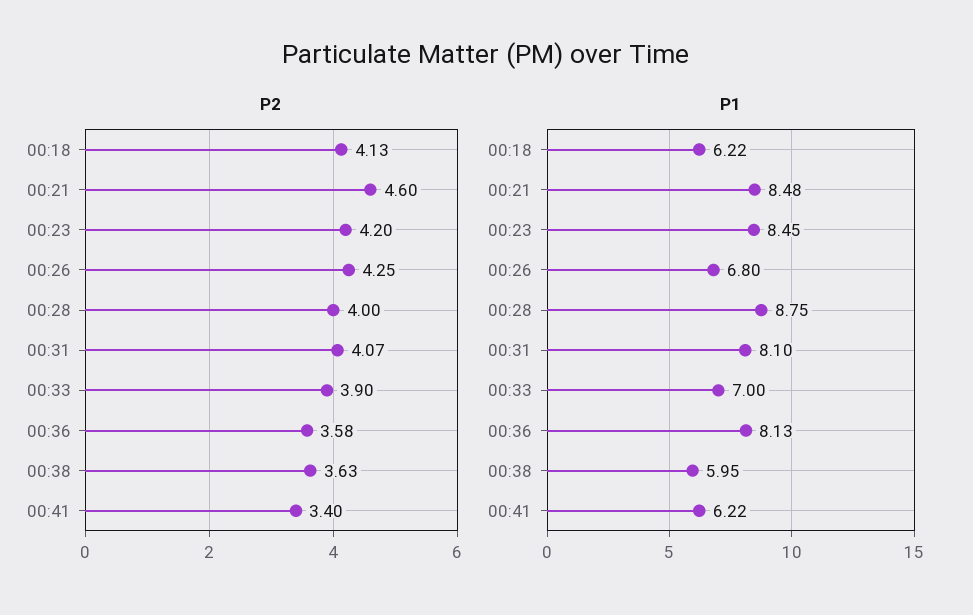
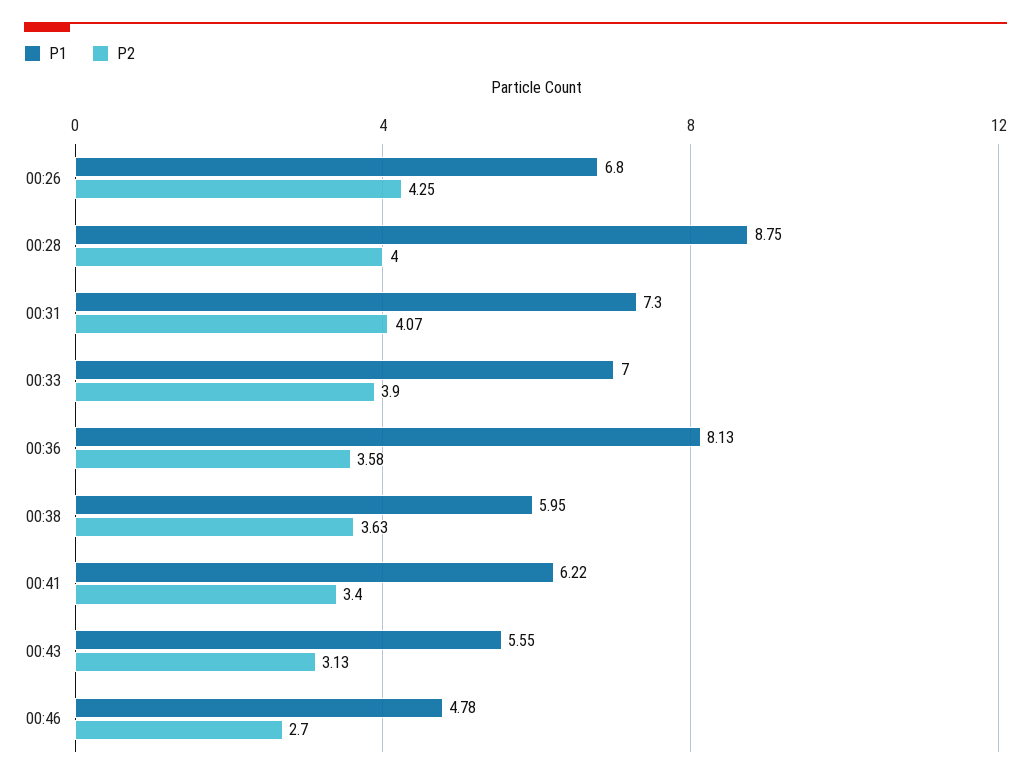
P2, 00:18: 4.13 -> none
P2, 00:21: 4.6 -> none
P2, 00:23: 4.2 -> none
P1, 00:18: 6.22 -> none
P1, 00:21: 8.48 -> none
P1, 00:23: 8.45 -> none
P1, 00:31: 8.1 -> 7.3
P1, 00:43: none -> 5.55
P2, 00:43: none -> 3.13
P1, 00:46: none -> 4.78
P2, 00:46: none -> 2.7

